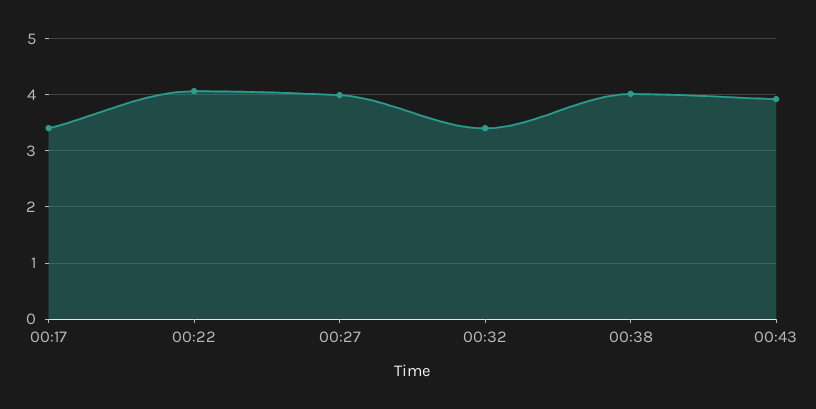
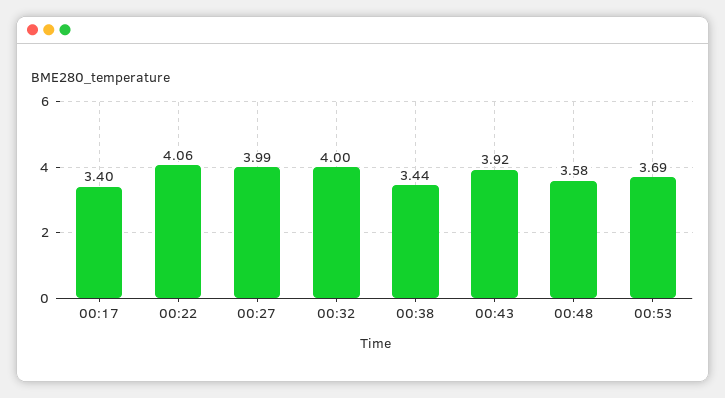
00:32: 3.4 -> 4
00:38: 4 -> 3.44
00:48: none -> 3.58
00:53: none -> 3.69

